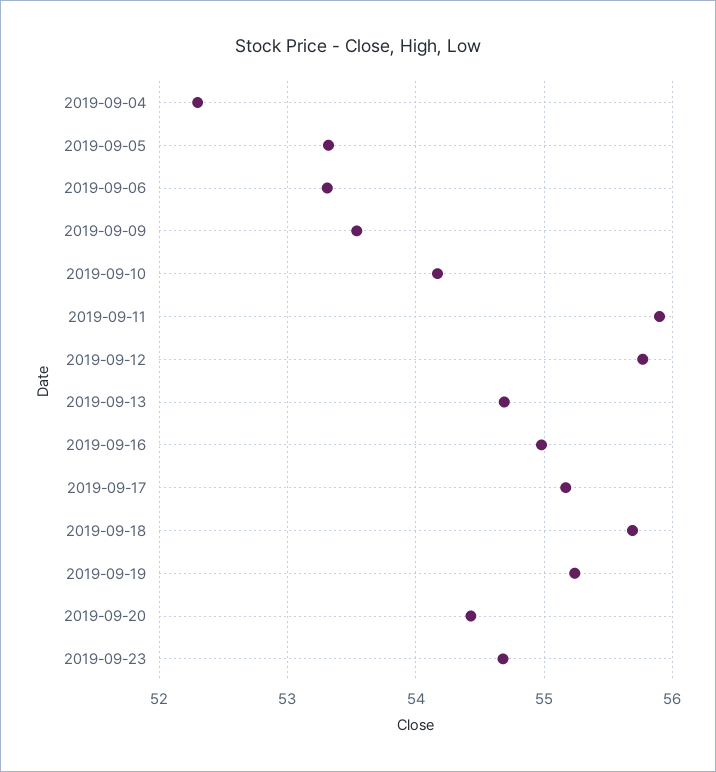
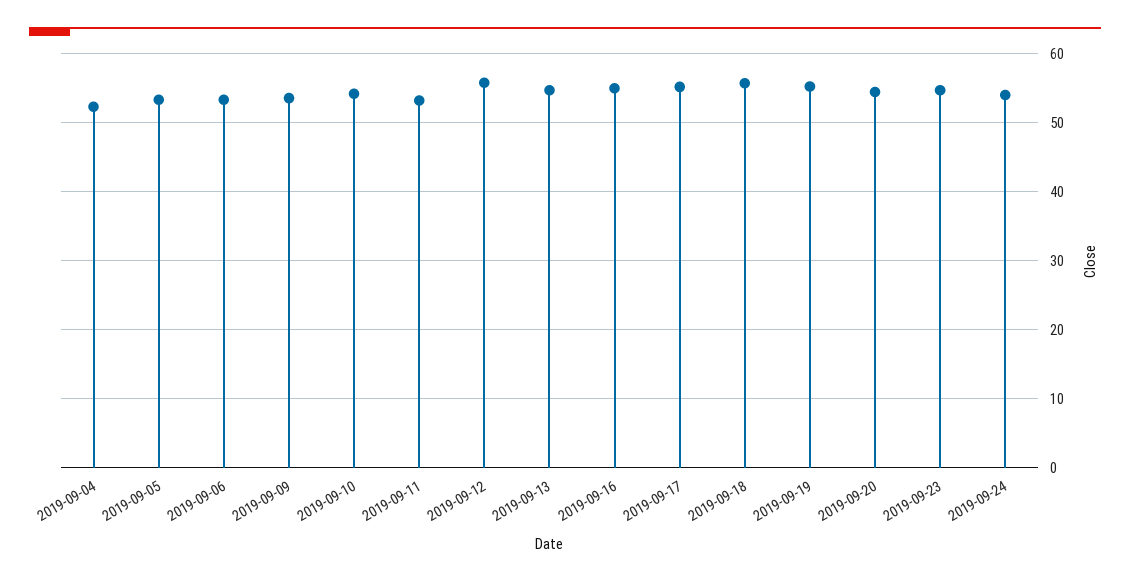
2019-09-11: 55.9 -> 53
2019-09-24: none -> 54

